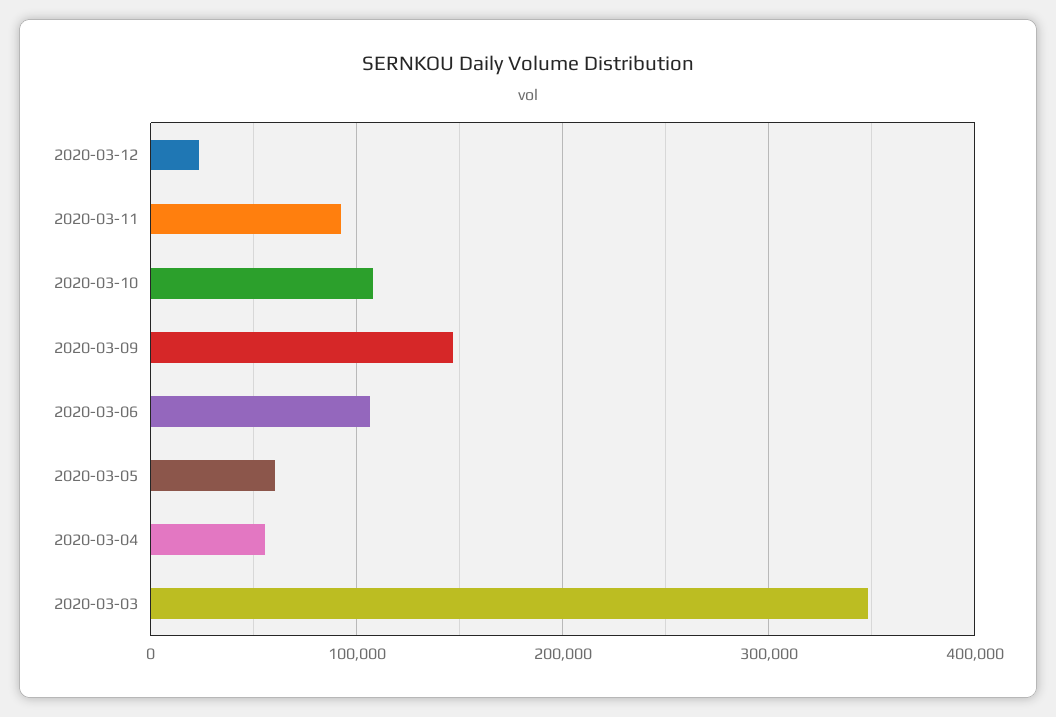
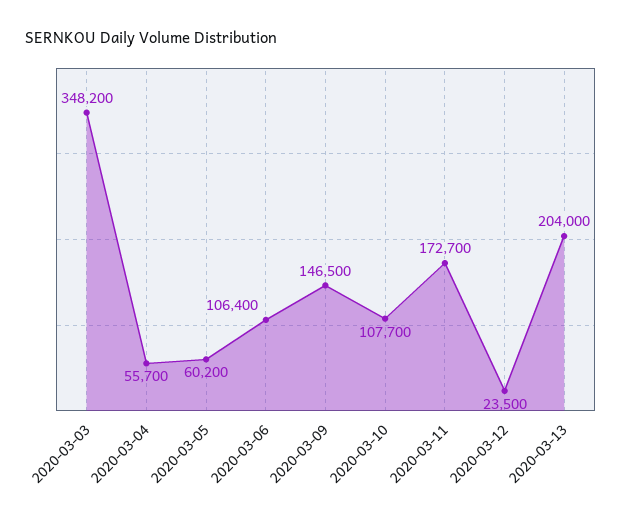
2020-03-11: 90000 -> 172700
2020-03-13: none -> 204000

